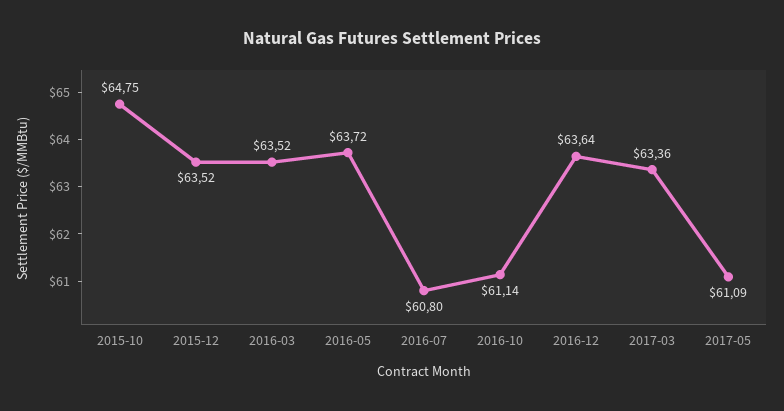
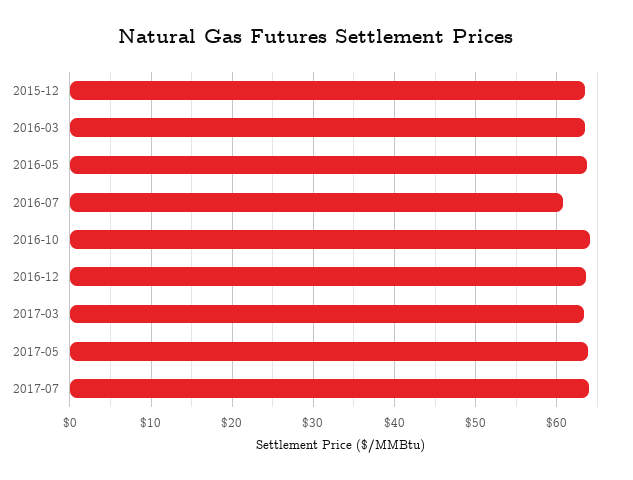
2015-10: 64.75 -> none
2016-10: 61.14 -> 64
2017-05: 61.09 -> 64
2017-07: none -> 64

